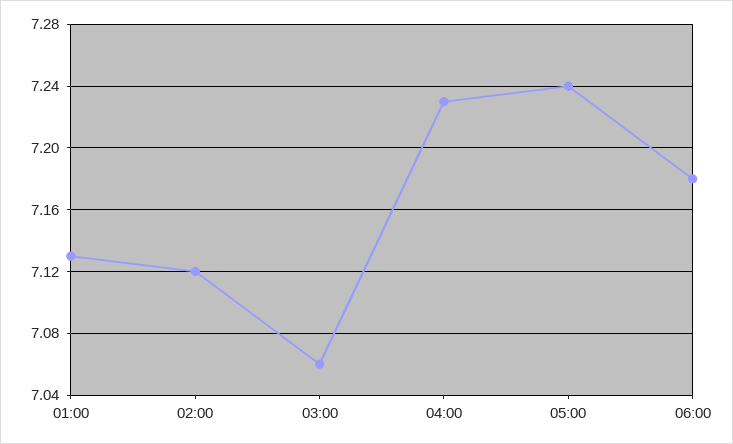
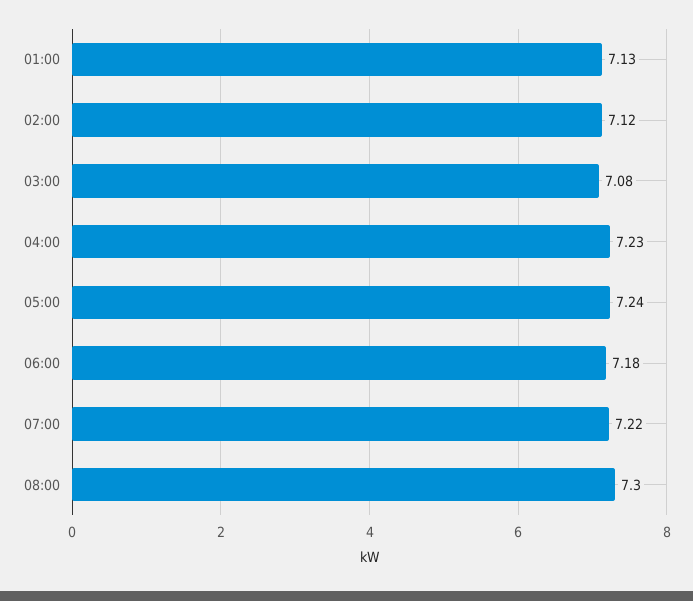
03:00: 7.06 -> 7.08
07:00: none -> 7.22
08:00: none -> 7.3

